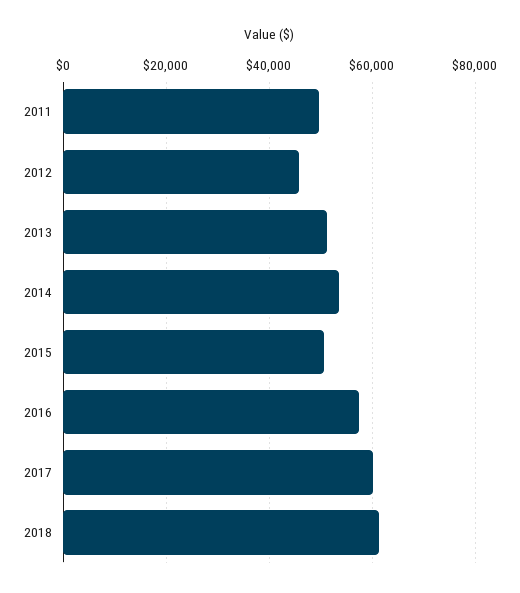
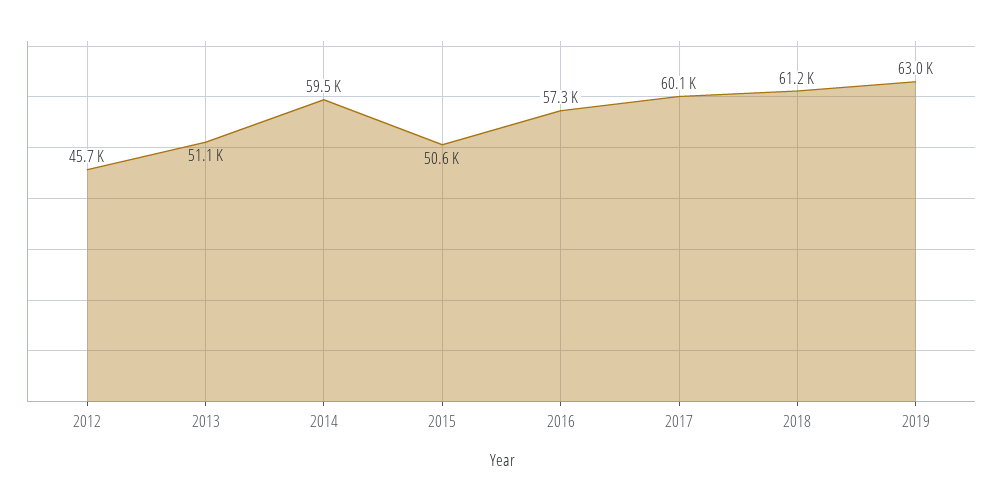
2011: 50000 -> none
2014: 54000 -> 59500
2019: none -> 63000

